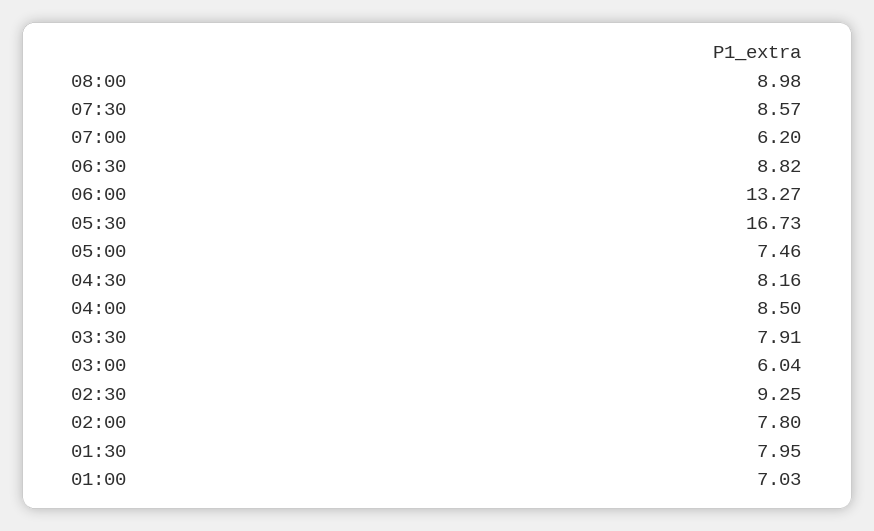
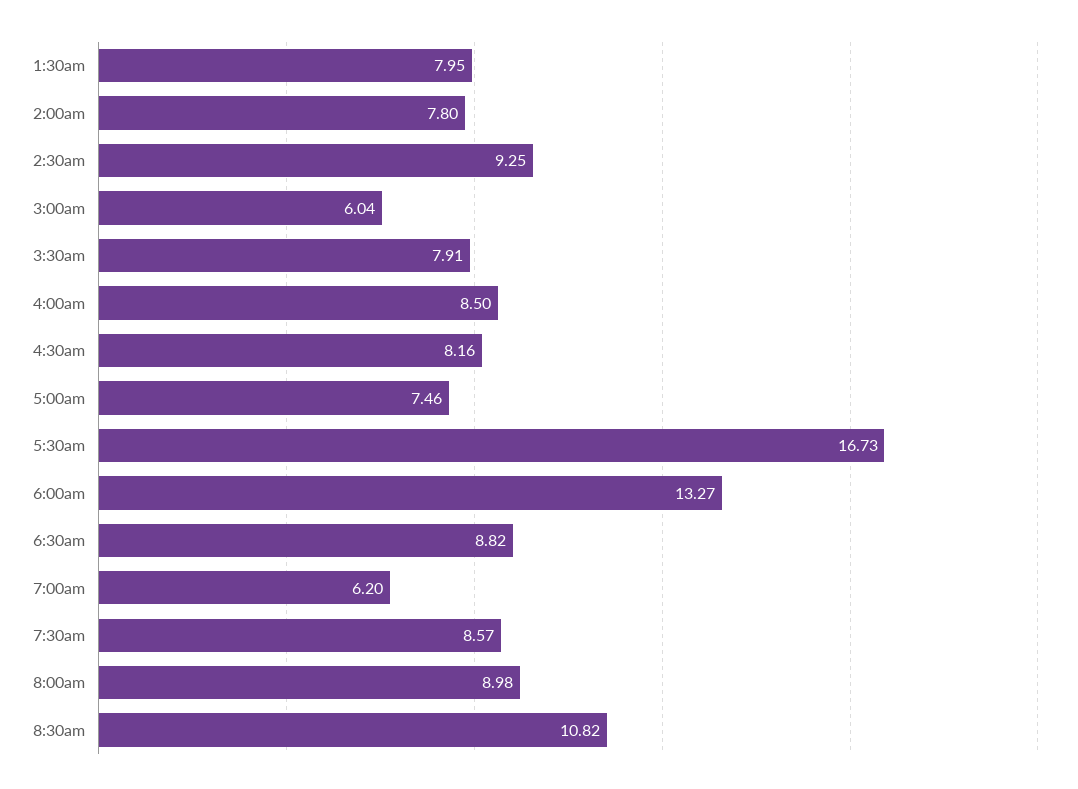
01:00: 7.03 -> none
8:30am: none -> 10.82

